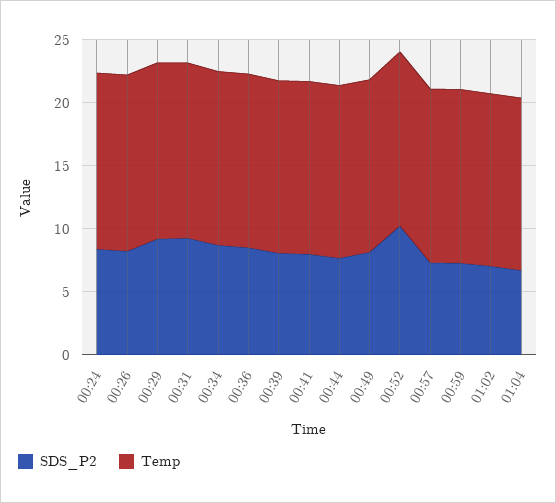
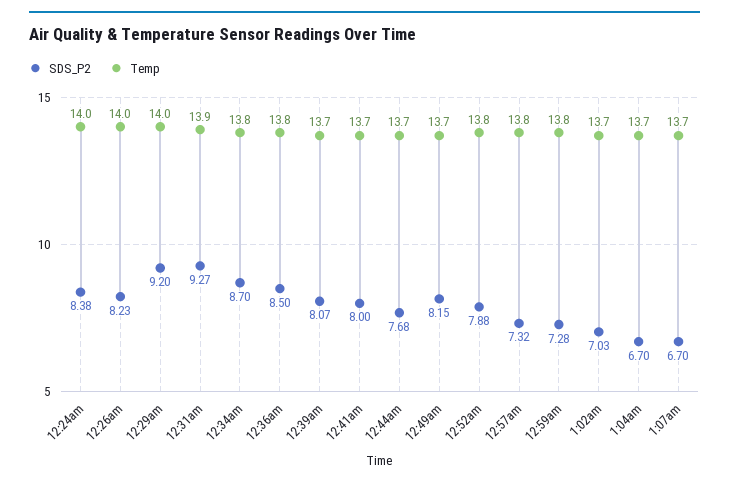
SDS_P2, 00:52: 10 -> 7.88
SDS_P2, 1:07am: none -> 6.7
Temp, 1:07am: none -> 13.7

